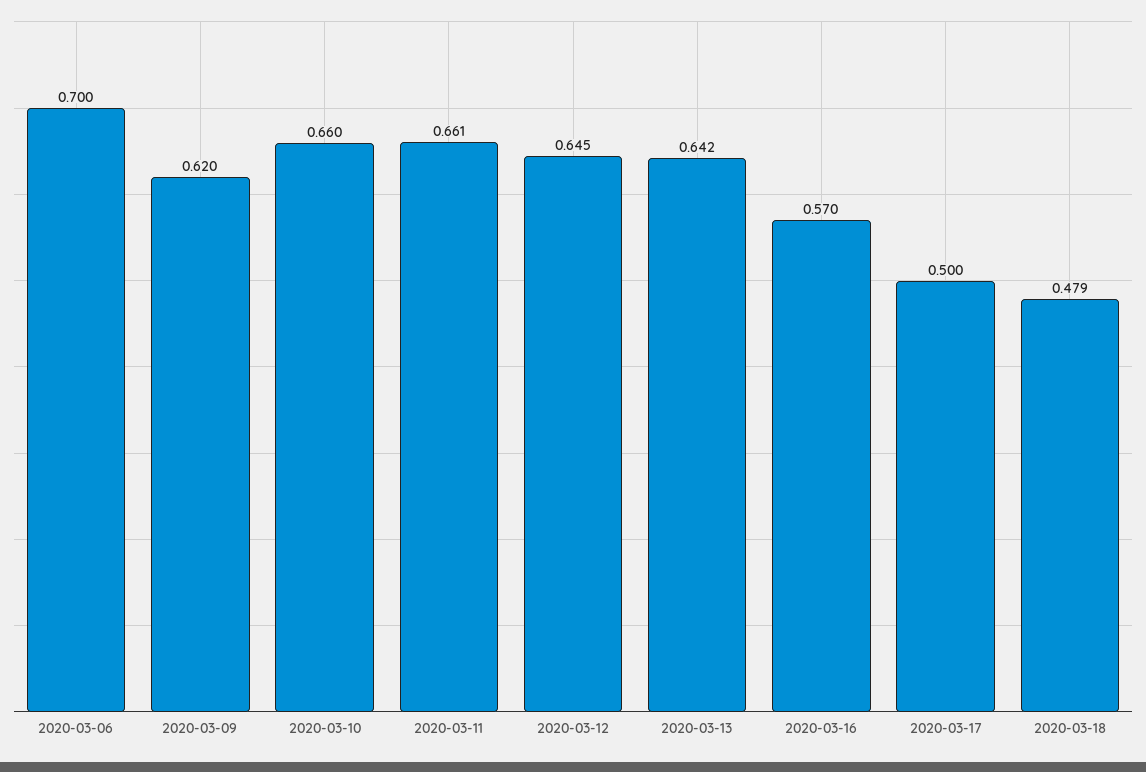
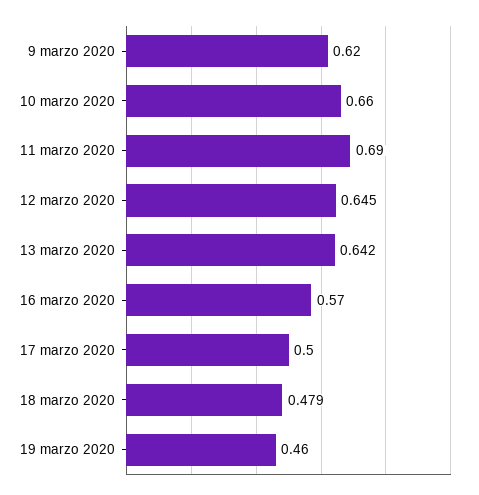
2020-03-06: 0.7 -> none
2020-03-11: 0.661 -> 0.69
19 marzo 2020: none -> 0.46

